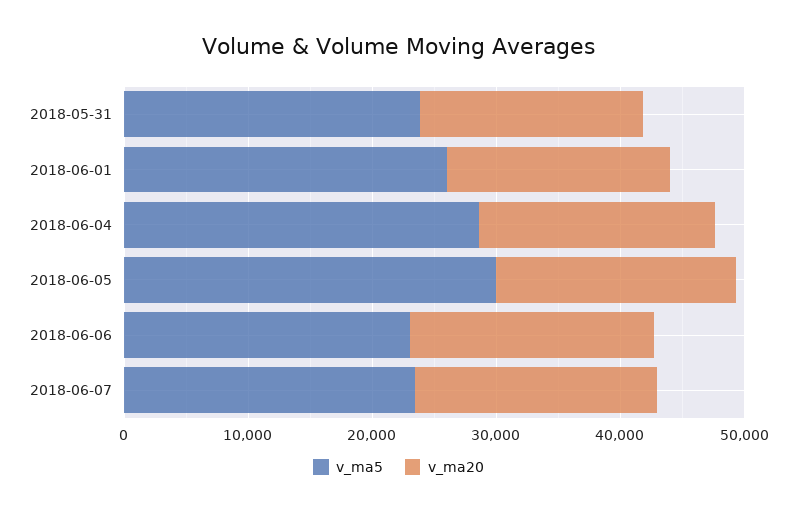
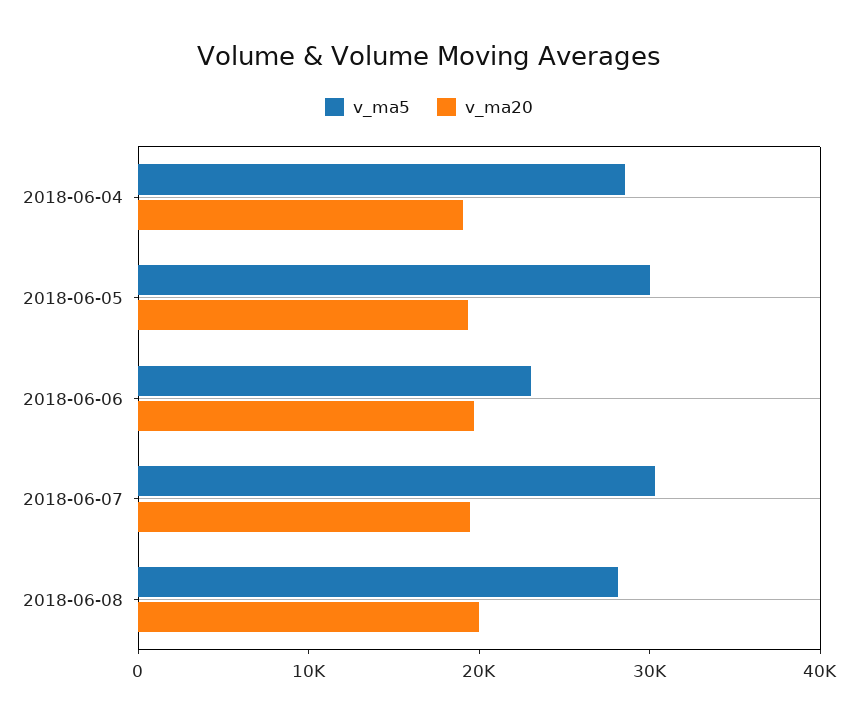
v_ma5, 2018-05-31: 24000 -> none
v_ma20, 2018-05-31: 18000 -> none
v_ma5, 2018-06-01: 26000 -> none
v_ma20, 2018-06-01: 18000 -> none
v_ma5, 2018-06-07: 24000 -> 30000
v_ma5, 2018-06-08: none -> 28000
v_ma20, 2018-06-08: none -> 20000

